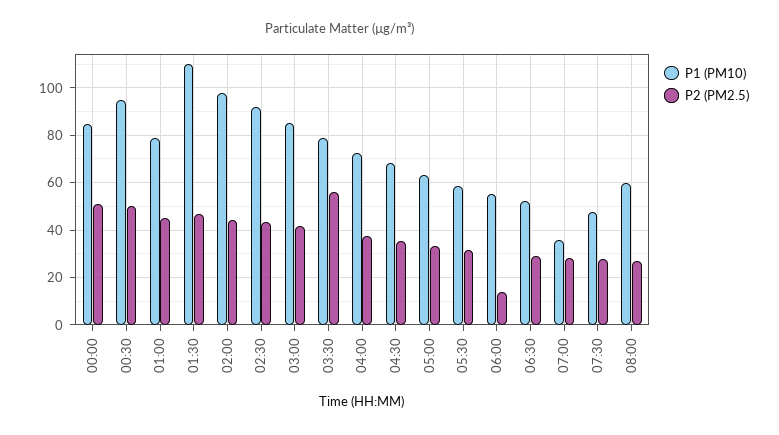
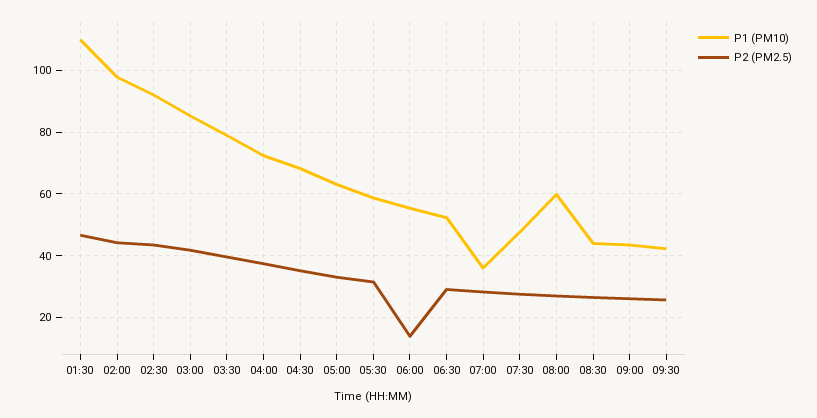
P1 (PM10), 00:00: 85 -> none
P2 (PM2.5), 00:00: 50 -> none
P1 (PM10), 00:30: 95 -> none
P2 (PM2.5), 00:30: 50 -> none
P1 (PM10), 01:00: 80 -> none
P2 (PM2.5), 01:00: 45 -> none
P2 (PM2.5), 03:30: 55 -> 40
P1 (PM10), 08:30: none -> 44
P2 (PM2.5), 08:30: none -> 26
P1 (PM10), 09:00: none -> 44
P2 (PM2.5), 09:00: none -> 26
P1 (PM10), 09:30: none -> 42
P2 (PM2.5), 09:30: none -> 26

